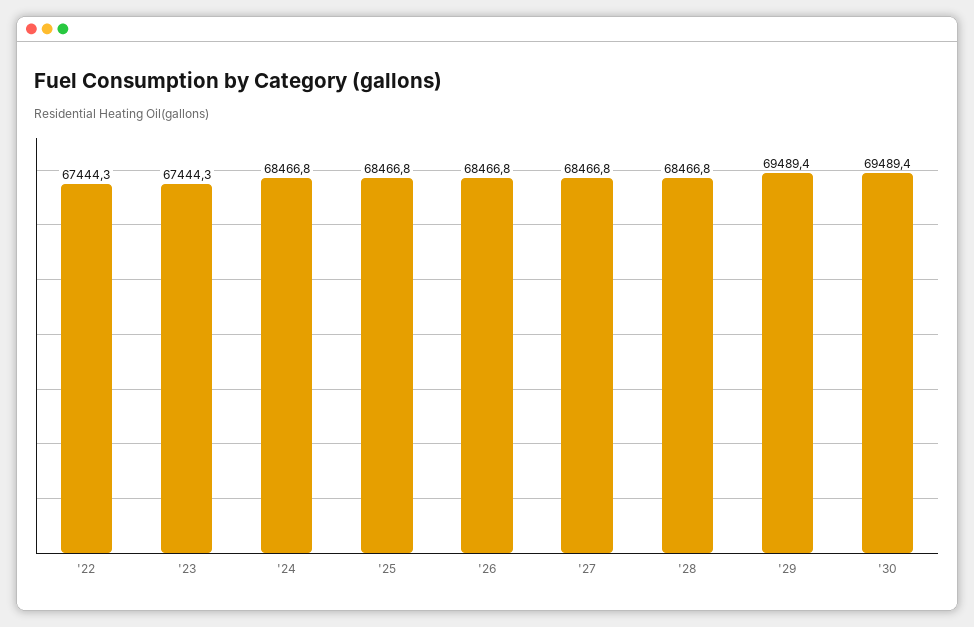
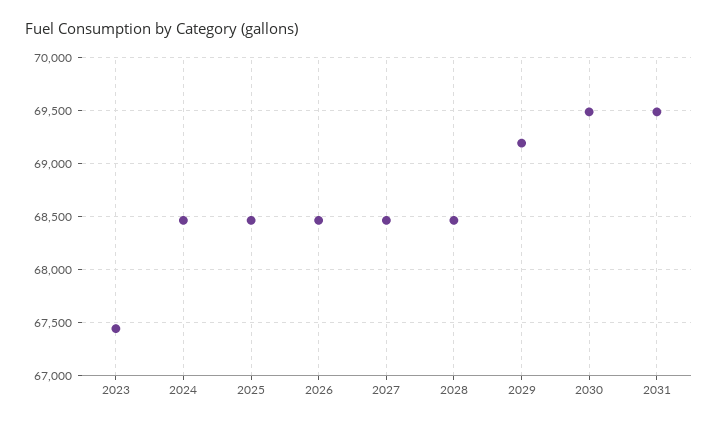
'22: 67444.3 -> none
'29: 69489.4 -> 69200
2031: none -> 69500

